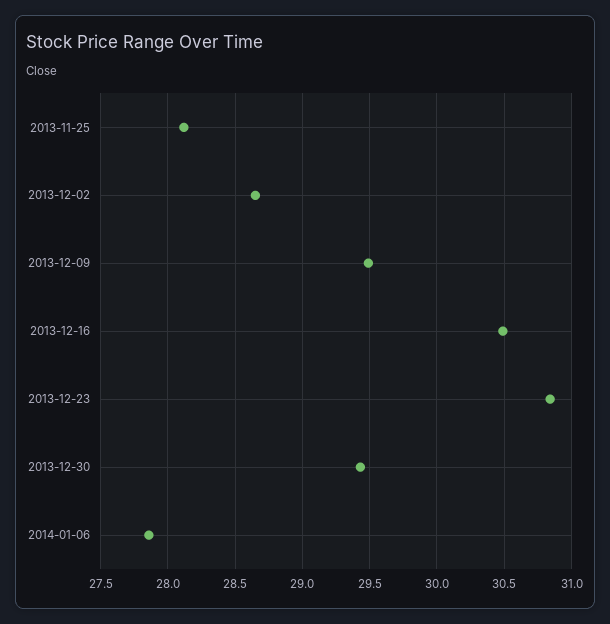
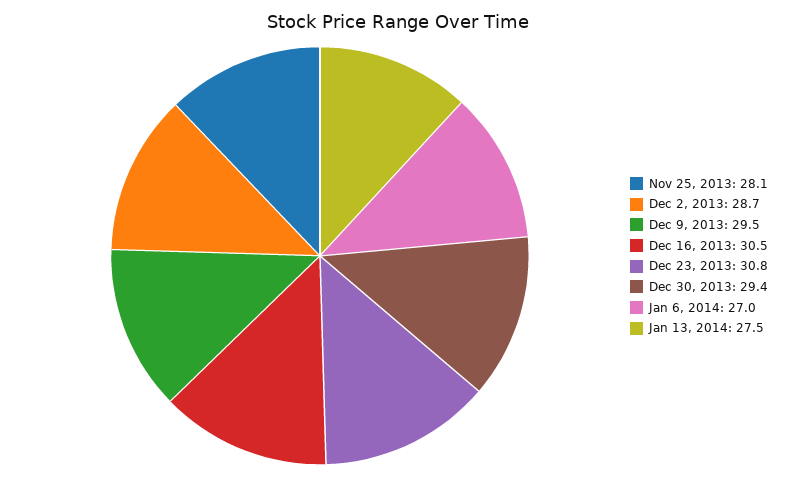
2014-01-06: 27.85 -> 27
Jan 13, 2014: none -> 27.5

